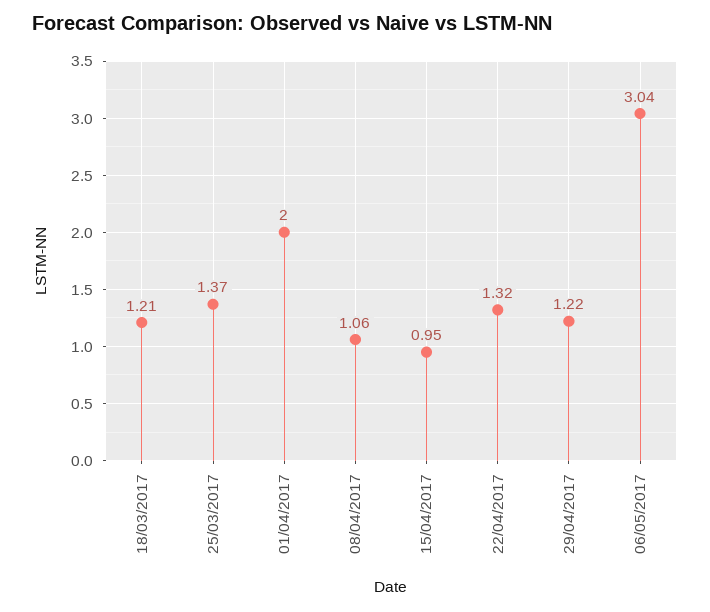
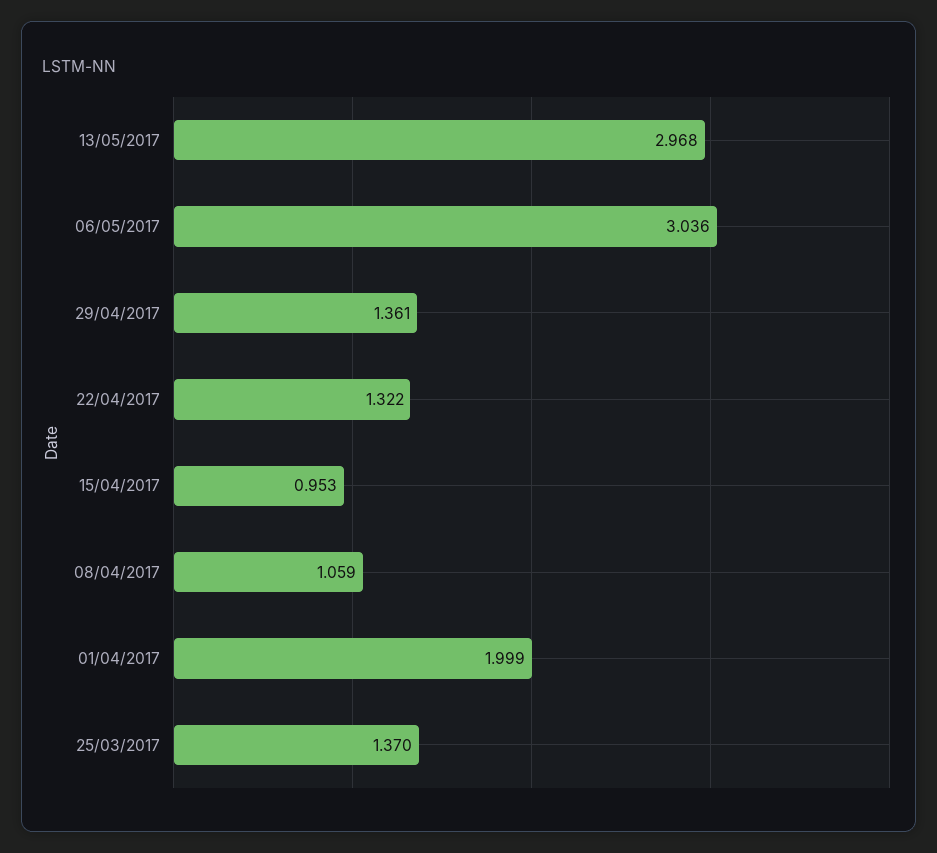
18/03/2017: 1.21 -> none
29/04/2017: 1.22 -> 1.361
13/05/2017: none -> 2.968

